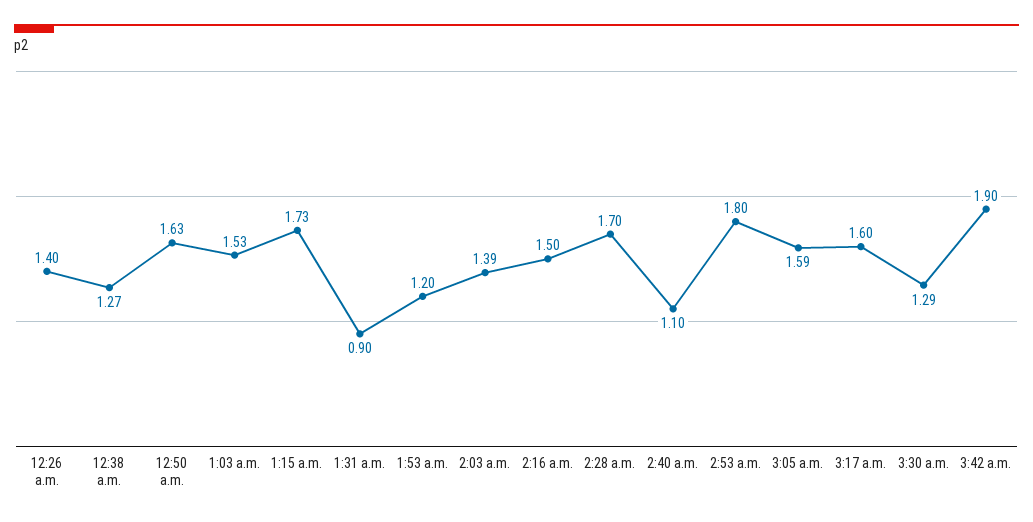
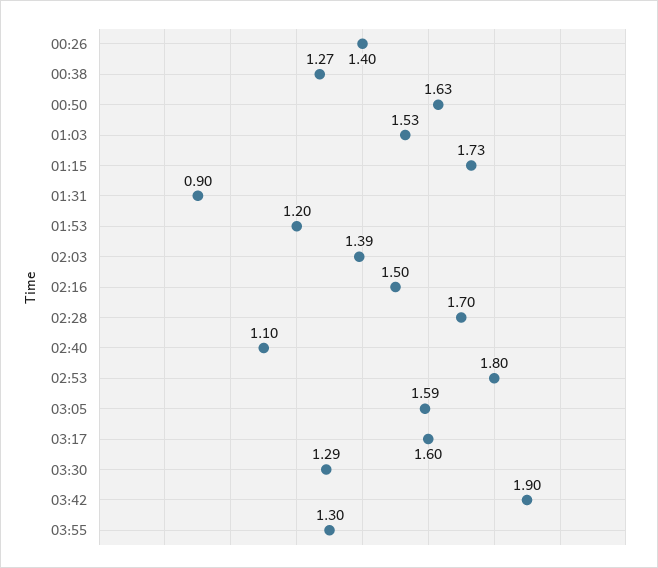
03:55: none -> 1.3

